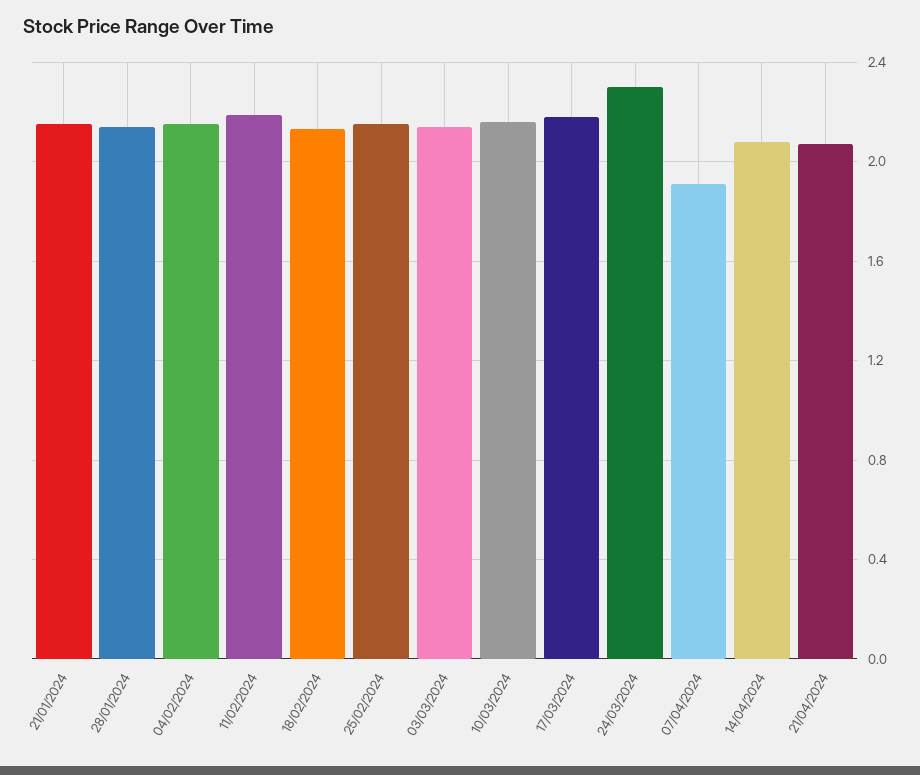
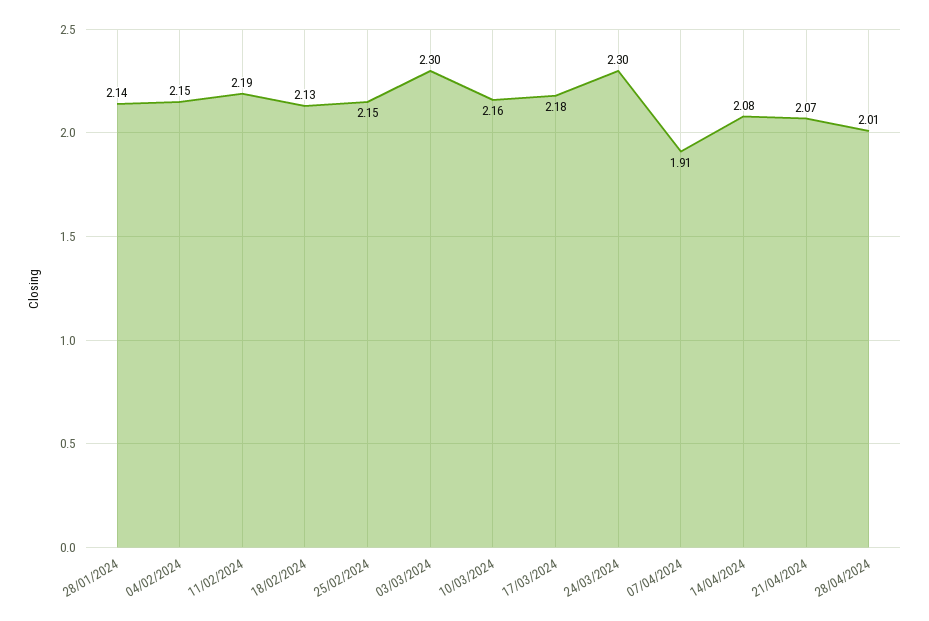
21/01/2024: 2.15 -> none
03/03/2024: 2.15 -> 2.3
28/04/2024: none -> 2.01

